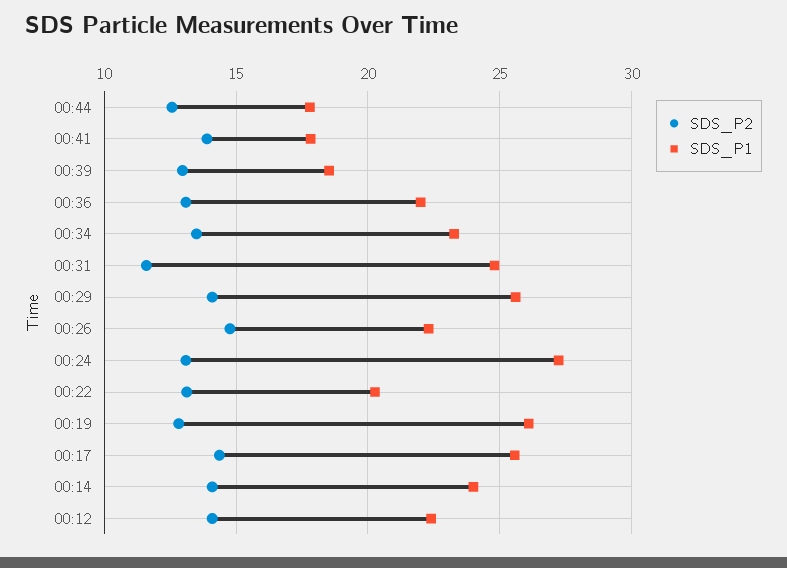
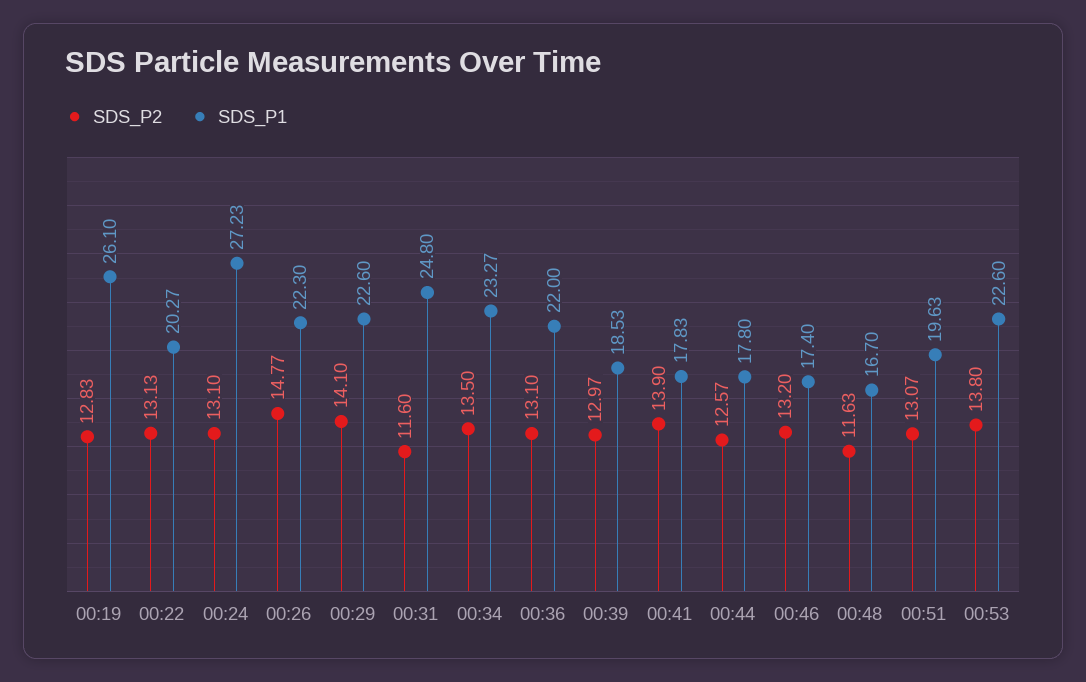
SDS_P1, 00:29: 25.5 -> 22.6
SDS_P2, 00:17: 14.5 -> none
SDS_P1, 00:17: 25.5 -> none
SDS_P2, 00:14: 14 -> none
SDS_P1, 00:14: 24 -> none
SDS_P2, 00:12: 14 -> none
SDS_P1, 00:12: 22.5 -> none
SDS_P2, 00:46: none -> 13.2
SDS_P1, 00:46: none -> 17.4
SDS_P2, 00:48: none -> 11.63
SDS_P1, 00:48: none -> 16.7
SDS_P2, 00:51: none -> 13.07
SDS_P1, 00:51: none -> 19.63
SDS_P2, 00:53: none -> 13.8
SDS_P1, 00:53: none -> 22.6

